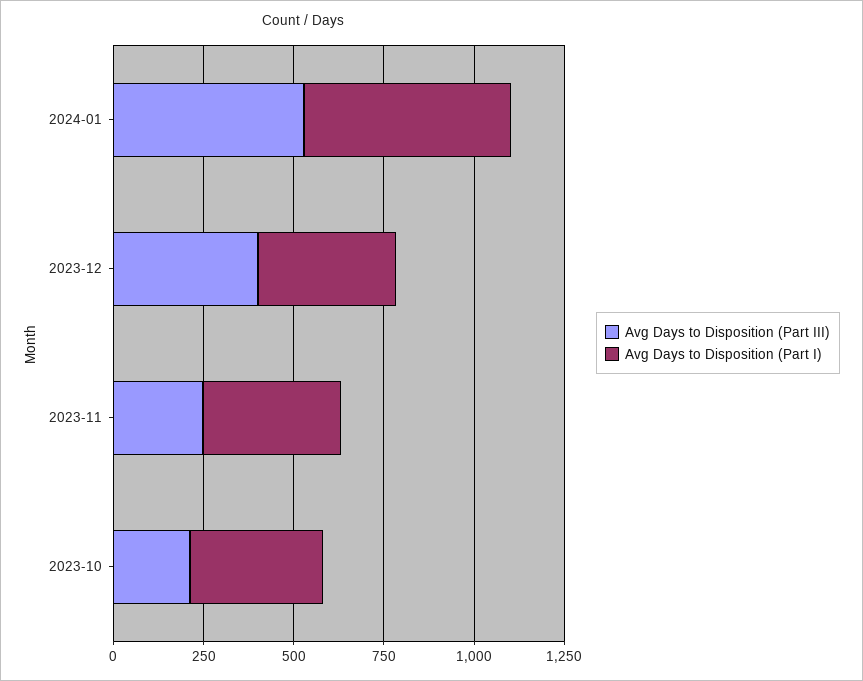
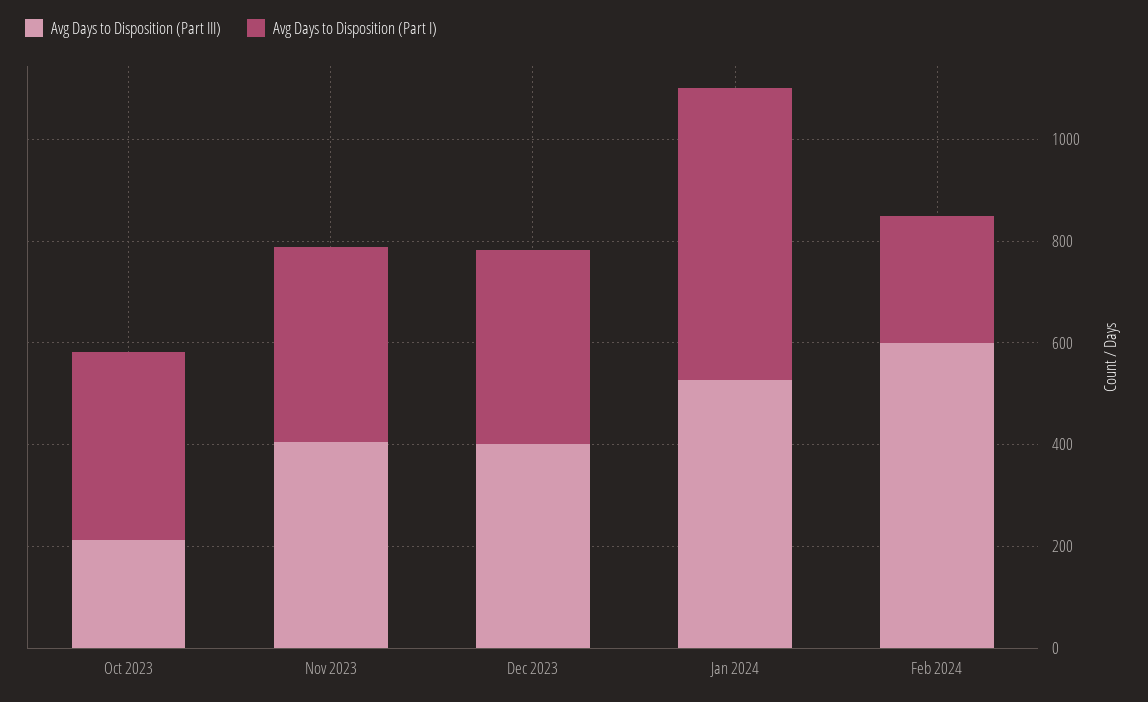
Avg Days to Disposition (Part III), 2023-11: 250 -> 400
Avg Days to Disposition (Part III), Feb 2024: none -> 600
Avg Days to Disposition (Part I), Feb 2024: none -> 250

